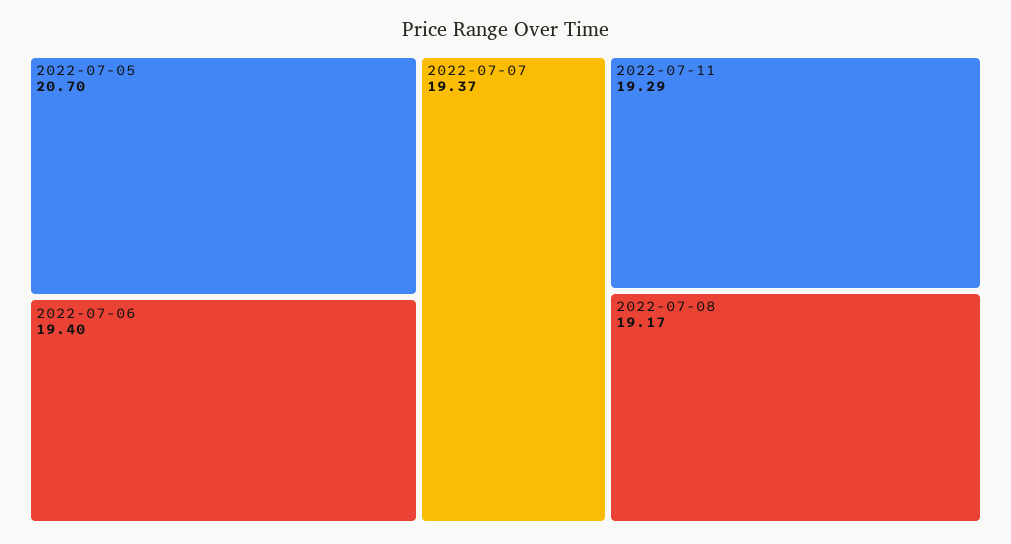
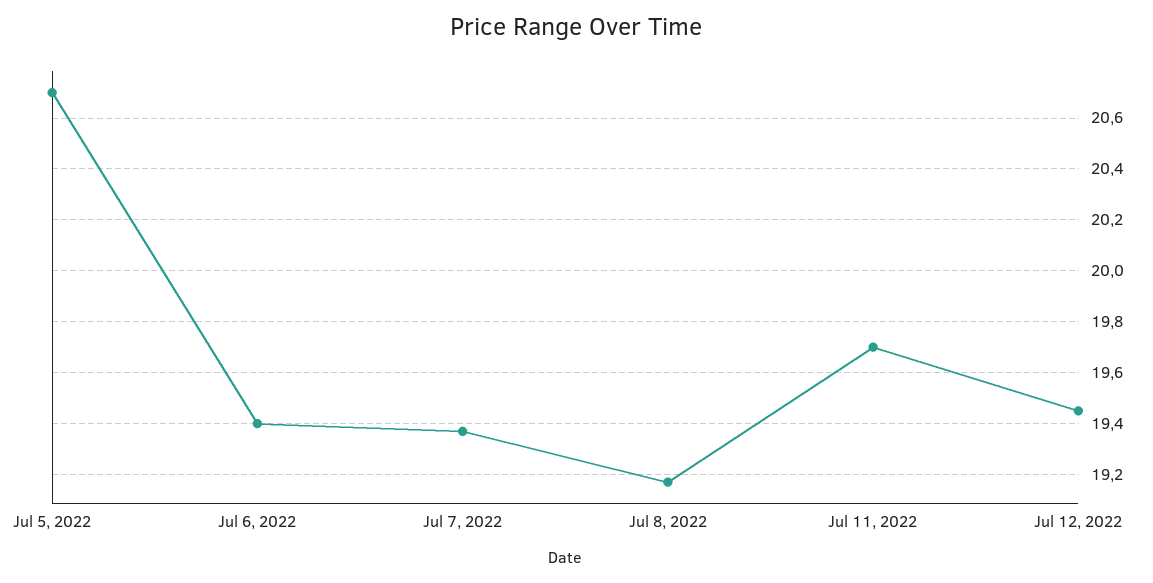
2022-07-11: 19.29 -> 19.7
Jul 12, 2022: none -> 19.45

